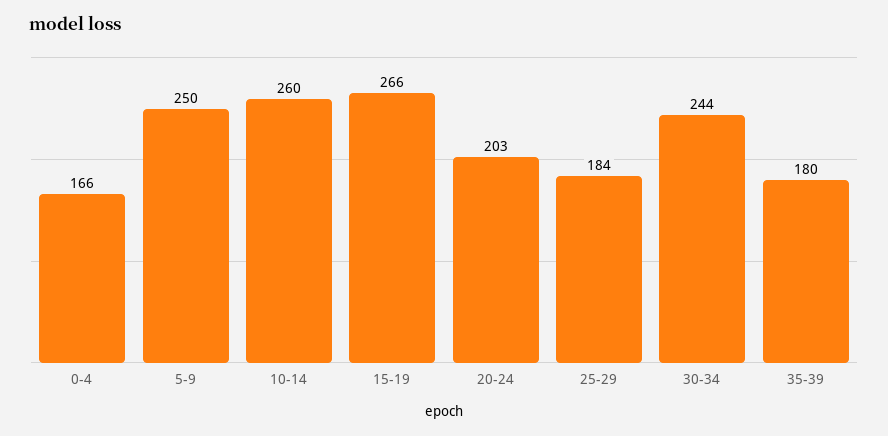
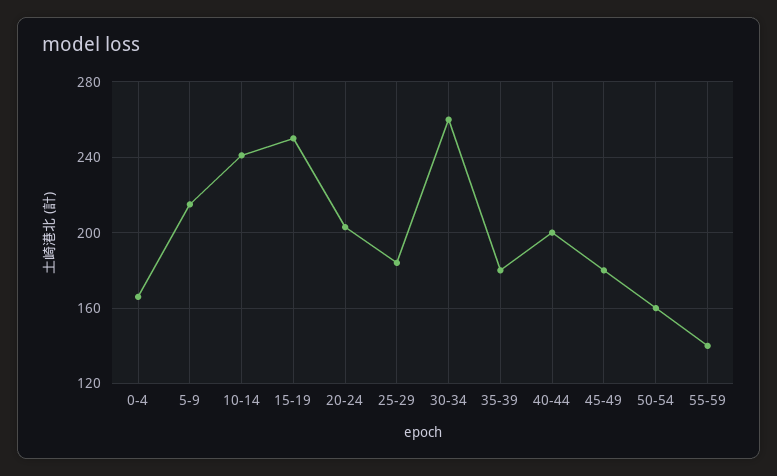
5-9: 250 -> 215
10-14: 260 -> 240
15-19: 266 -> 250
30-34: 244 -> 260
40-44: none -> 200
45-49: none -> 180
50-54: none -> 160
55-59: none -> 140

